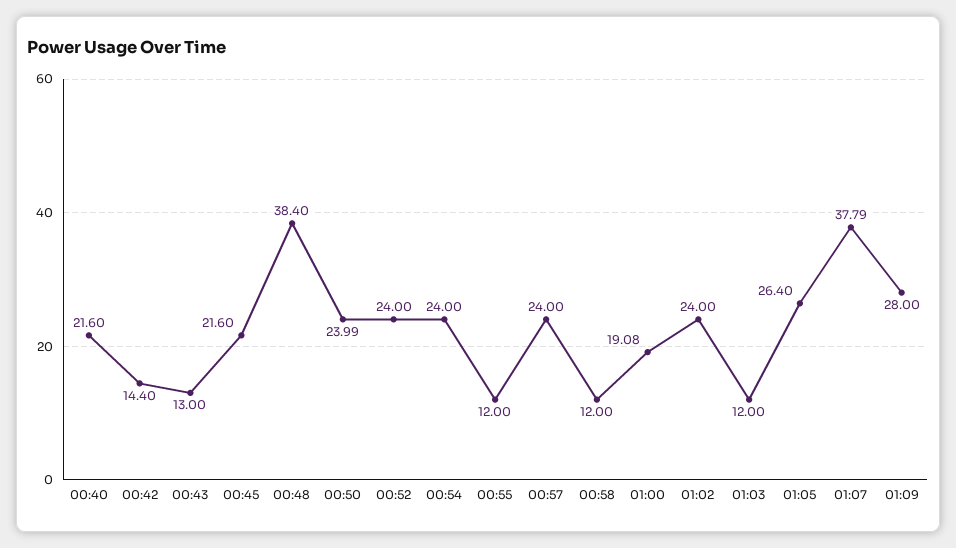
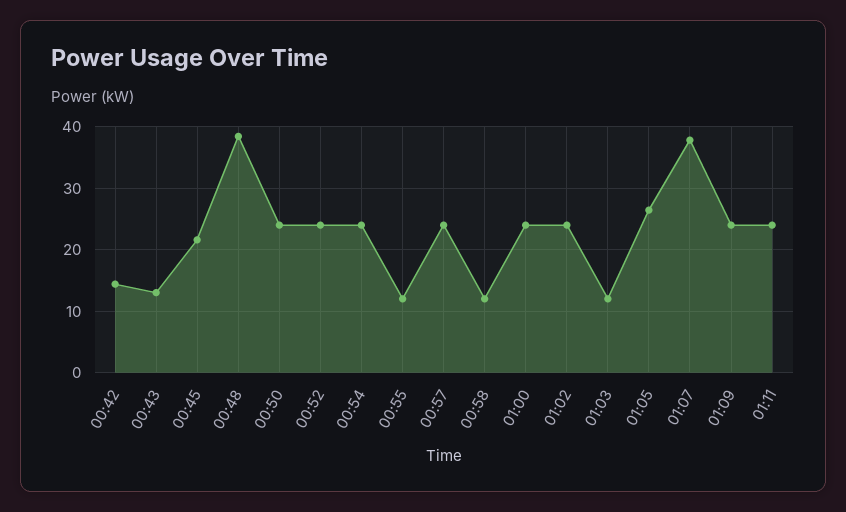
00:40: 21.6 -> none
01:00: 19.08 -> 24
01:09: 28 -> 24
01:11: none -> 24

